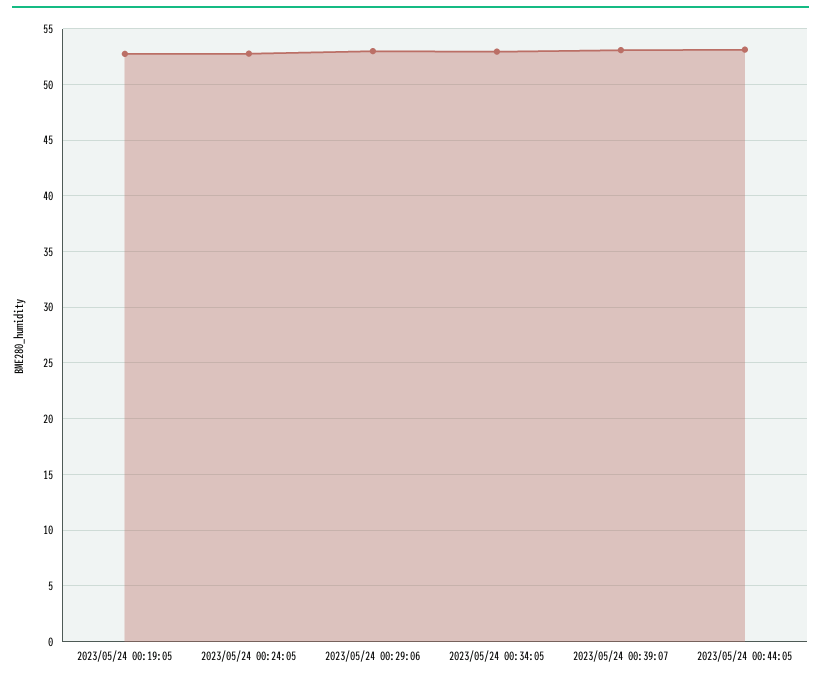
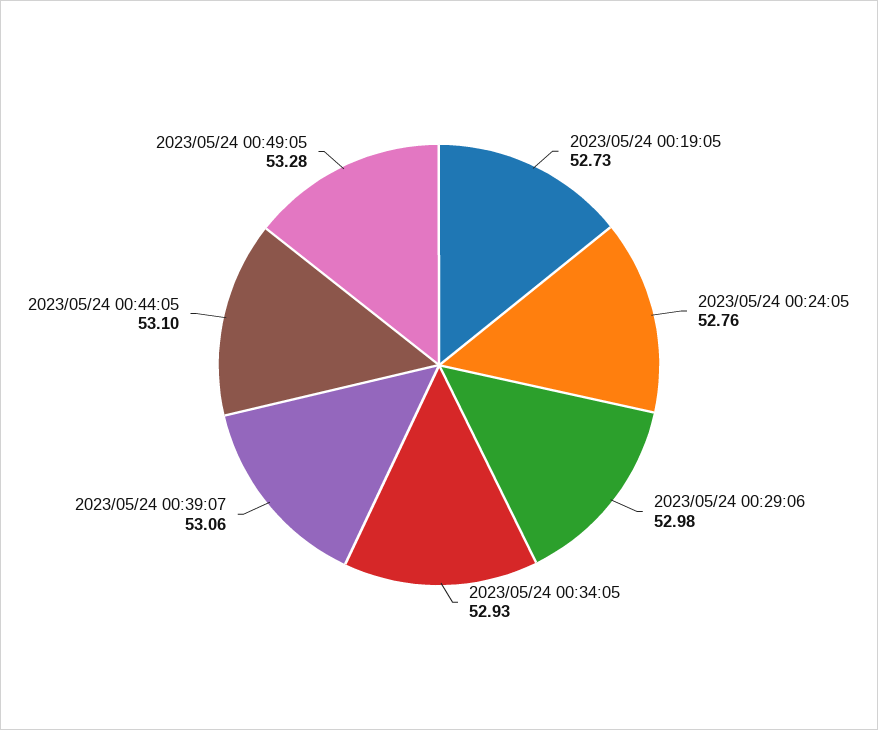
2023/05/24 00:49:05: none -> 53.28

